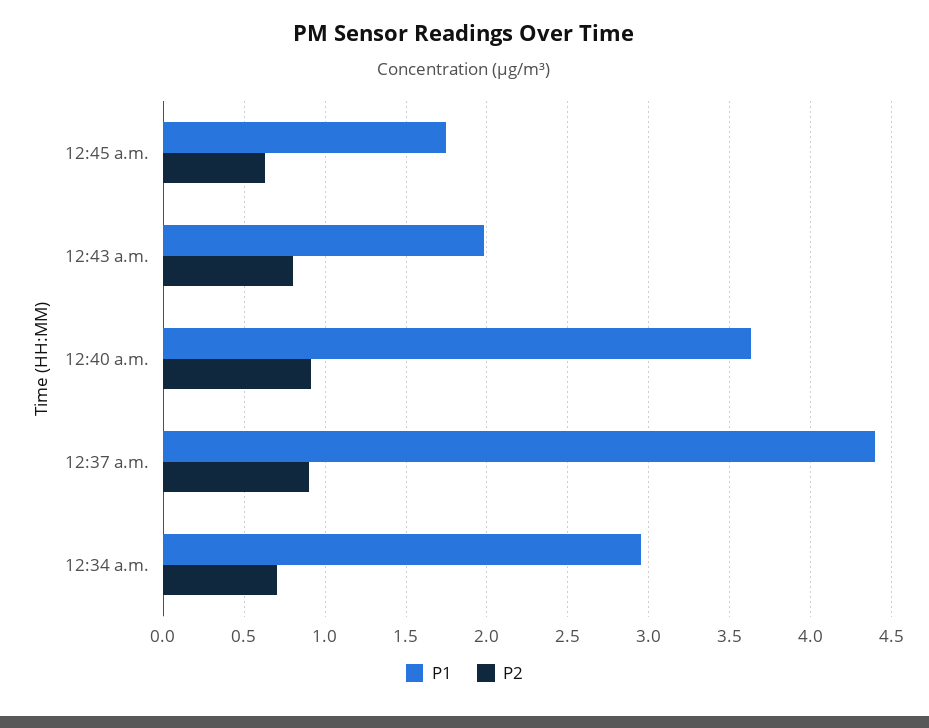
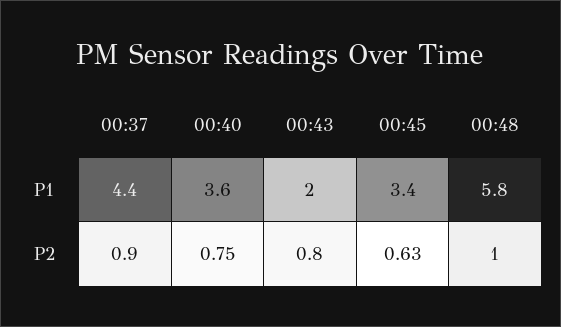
P1, 12:45 a.m.: 1.75 -> 3.4
P2, 12:40 a.m.: 0.9 -> 0.75
P1, 12:34 a.m.: 2.95 -> none
P2, 12:34 a.m.: 0.7 -> none
P1, 00:48: none -> 5.8
P2, 00:48: none -> 1

